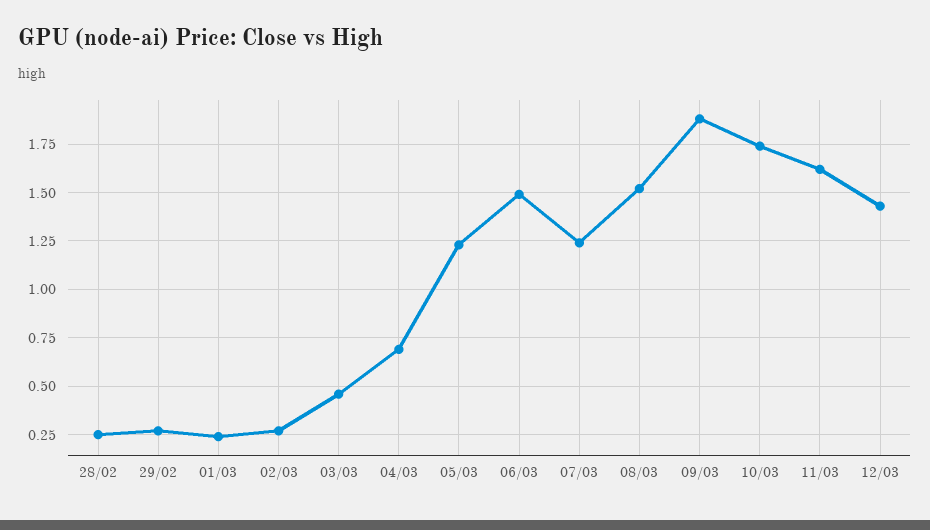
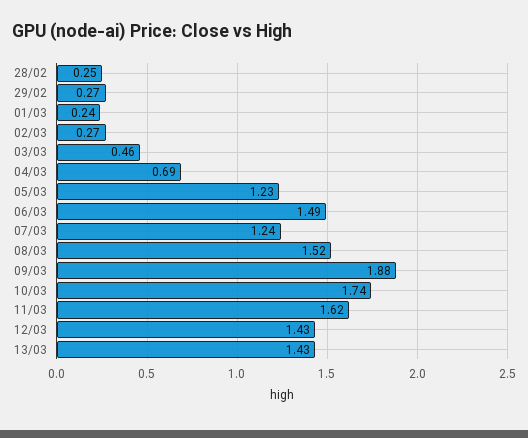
13/03: none -> 1.43

